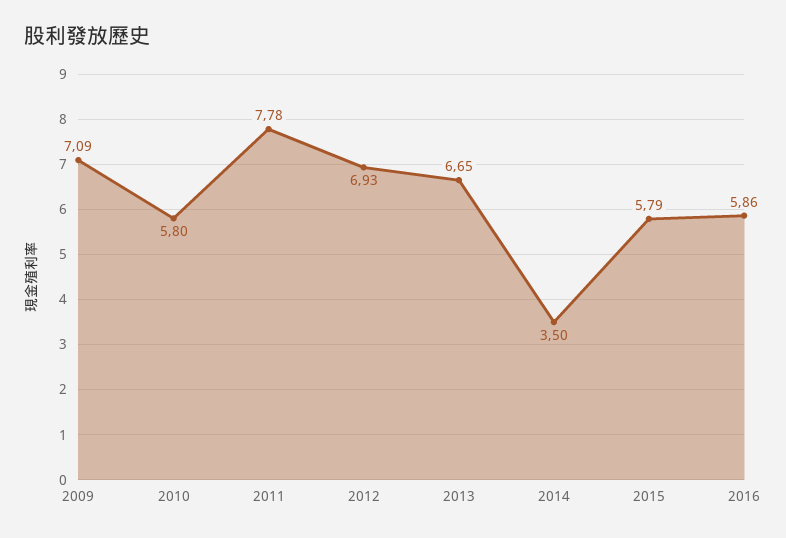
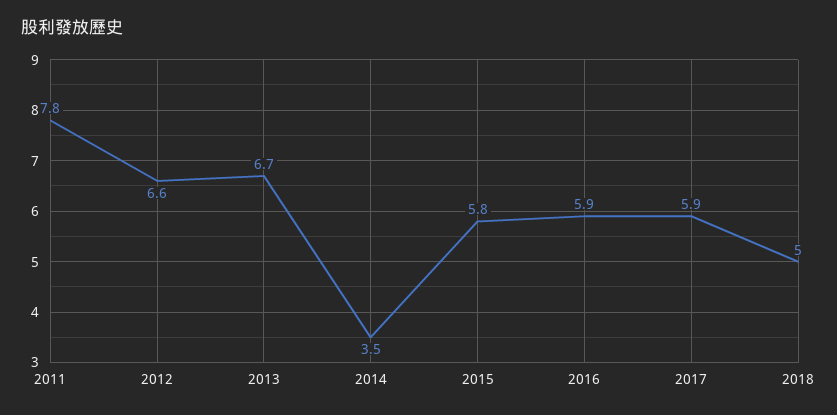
2009: 7.09 -> none
2010: 5.8 -> none
2012: 6.93 -> 6.6
2017: none -> 5.9
2018: none -> 5

